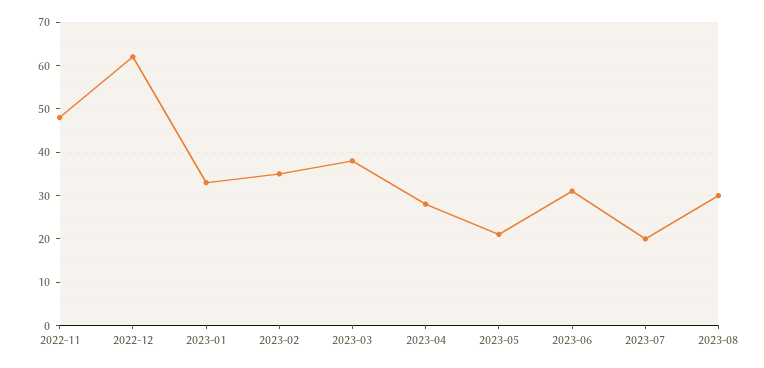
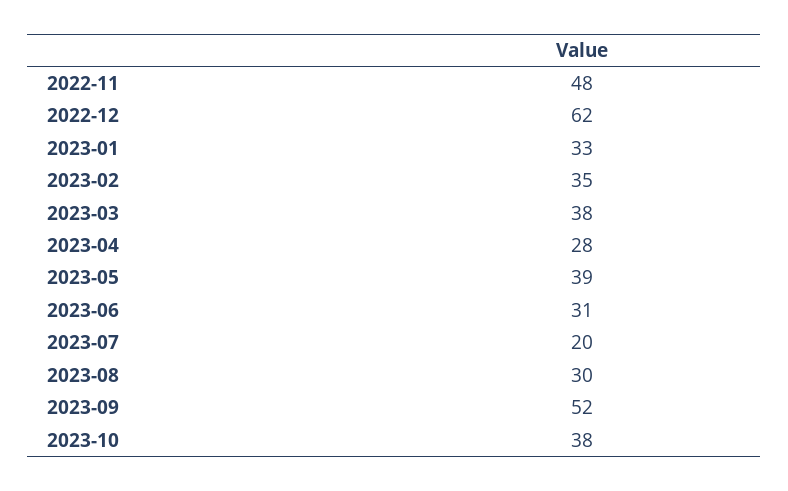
2023-05: 20 -> 39
2023-09: none -> 52
2023-10: none -> 38

